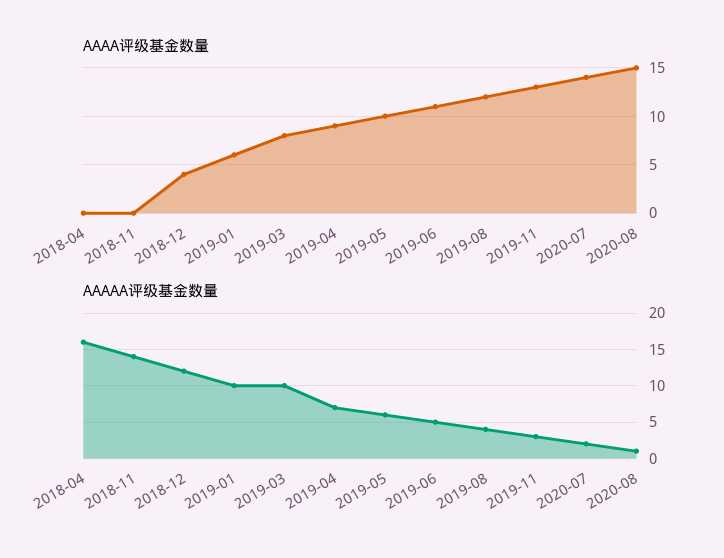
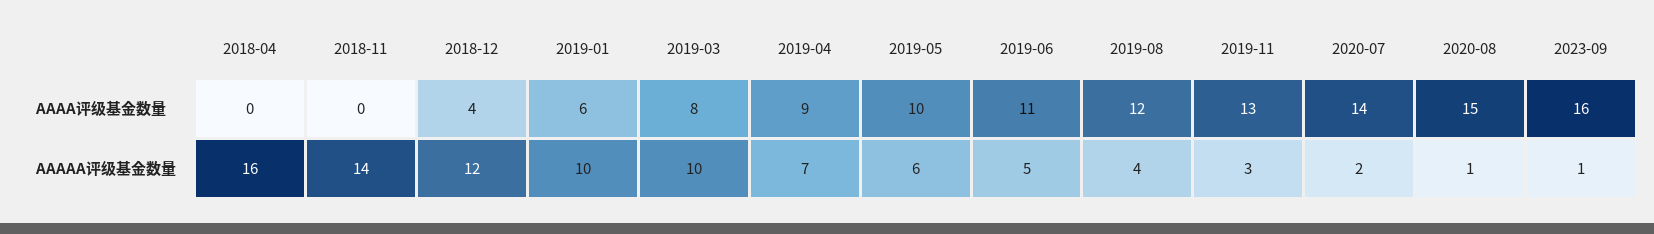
AAAA评级基金数量, 2023-09: none -> 16
AAAAA评级基金数量, 2023-09: none -> 1

